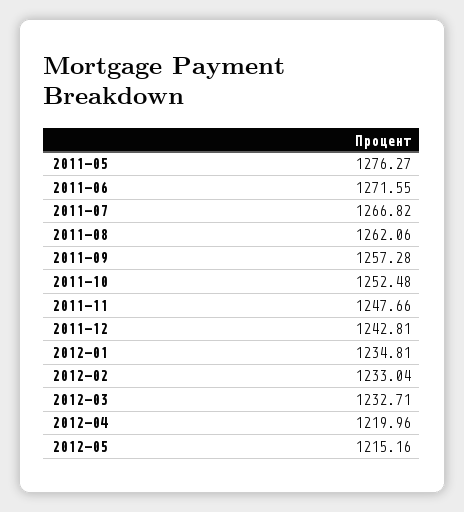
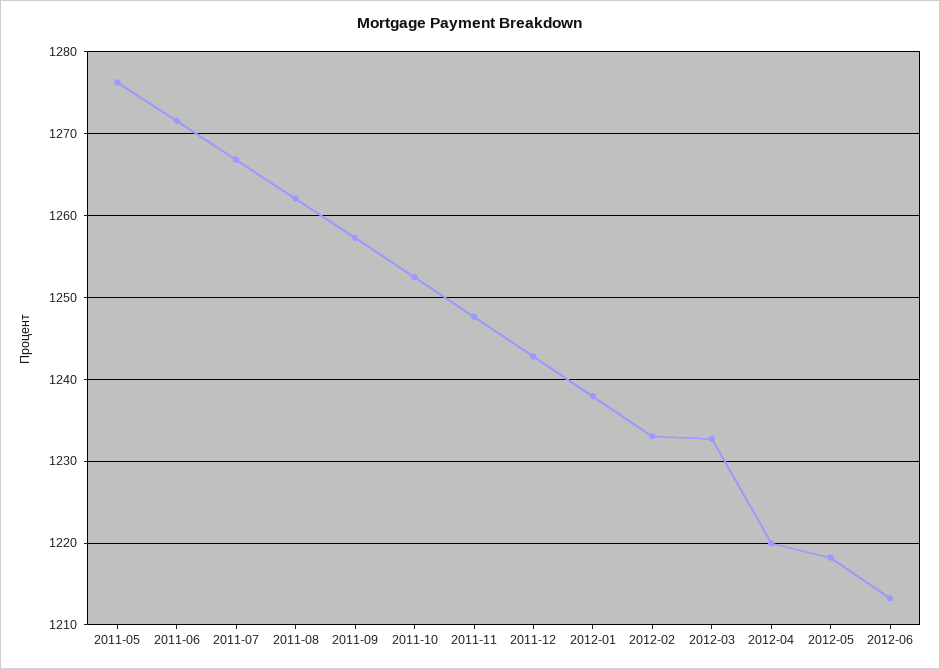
2012-01: 1234.81 -> 1238
2012-05: 1215.16 -> 1218
2012-06: none -> 1213

